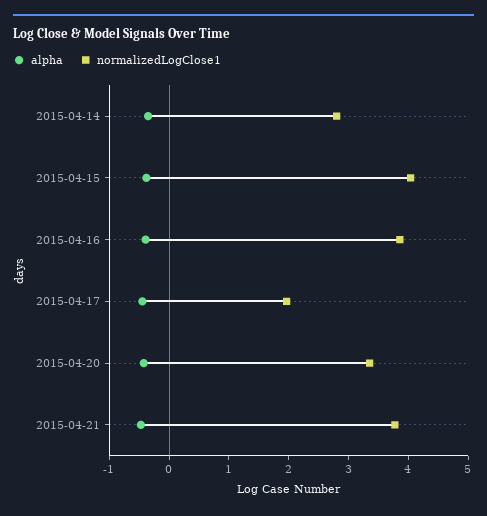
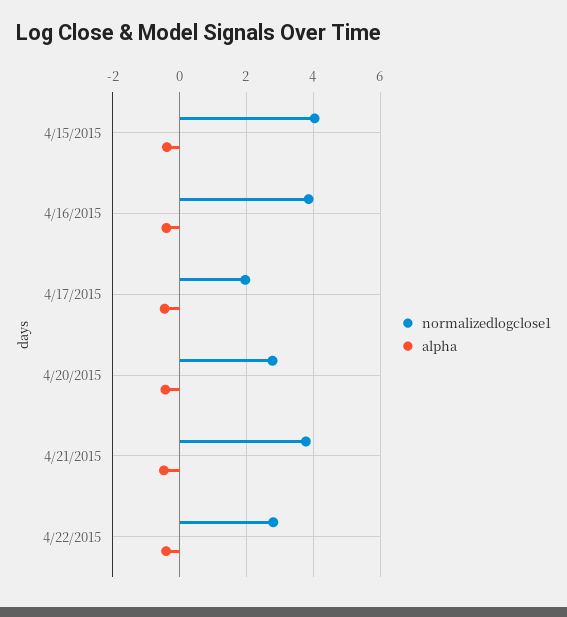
alpha, 2015-04-14: -0.4 -> none
normalizedLogClose1, 2015-04-14: 2.8 -> none
normalizedLogClose1, 2015-04-20: 3.4 -> 2.8
normalizedLogClose1, 4/22/2015: none -> 2.8
alpha, 4/22/2015: none -> -0.4

